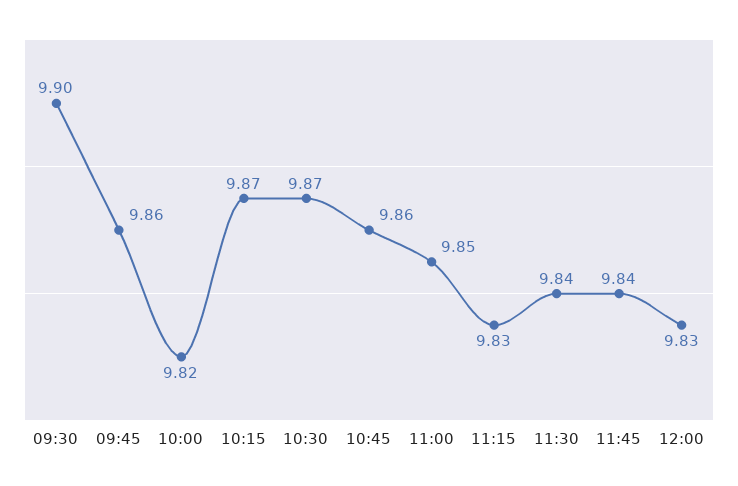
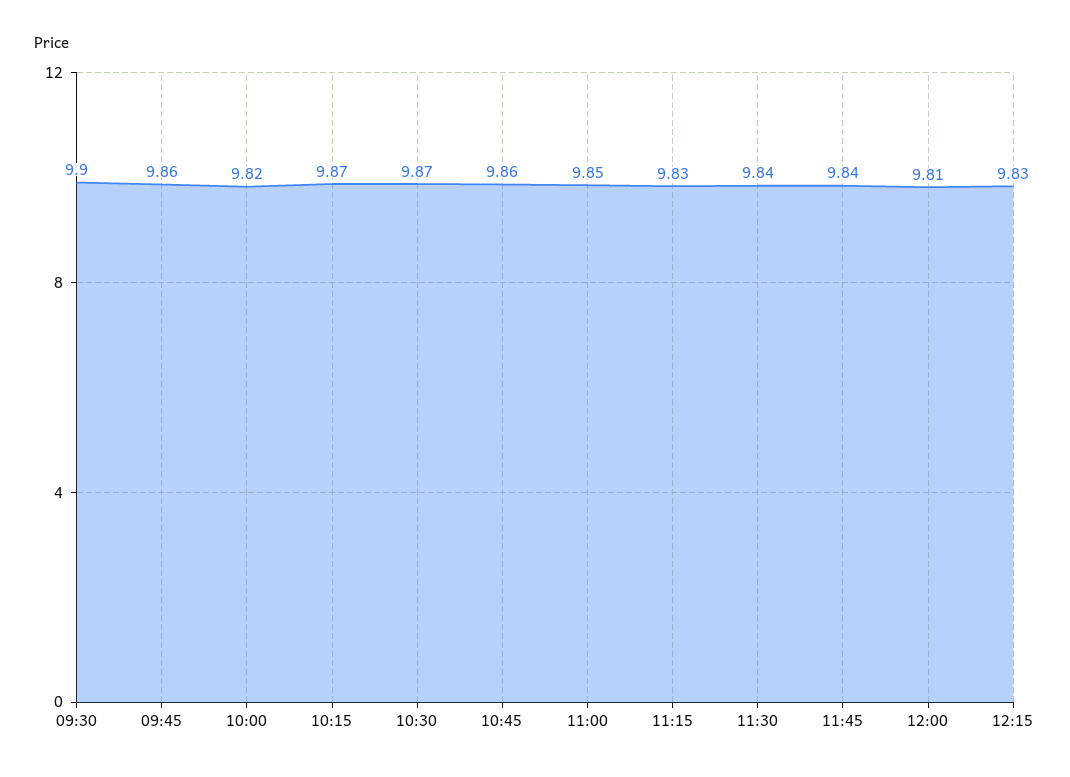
12:00: 9.83 -> 9.81
12:15: none -> 9.83

